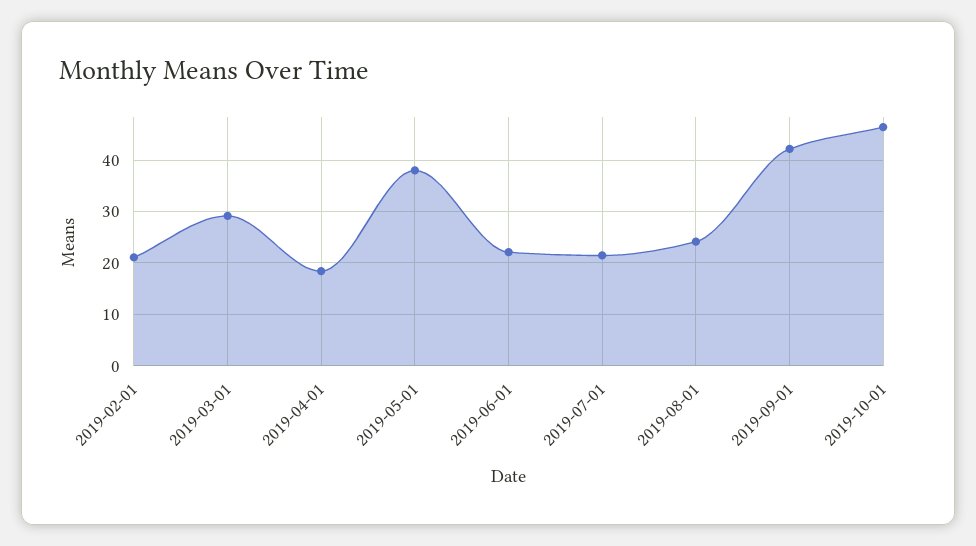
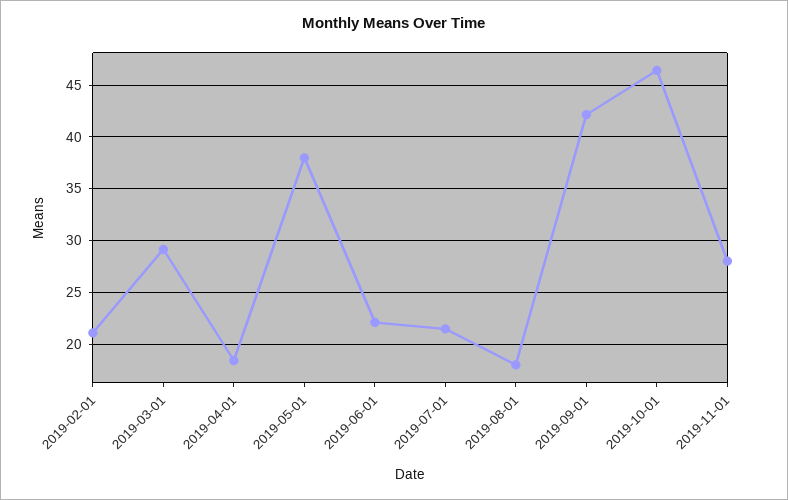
2019-08-01: 24 -> 18
2019-11-01: none -> 28

